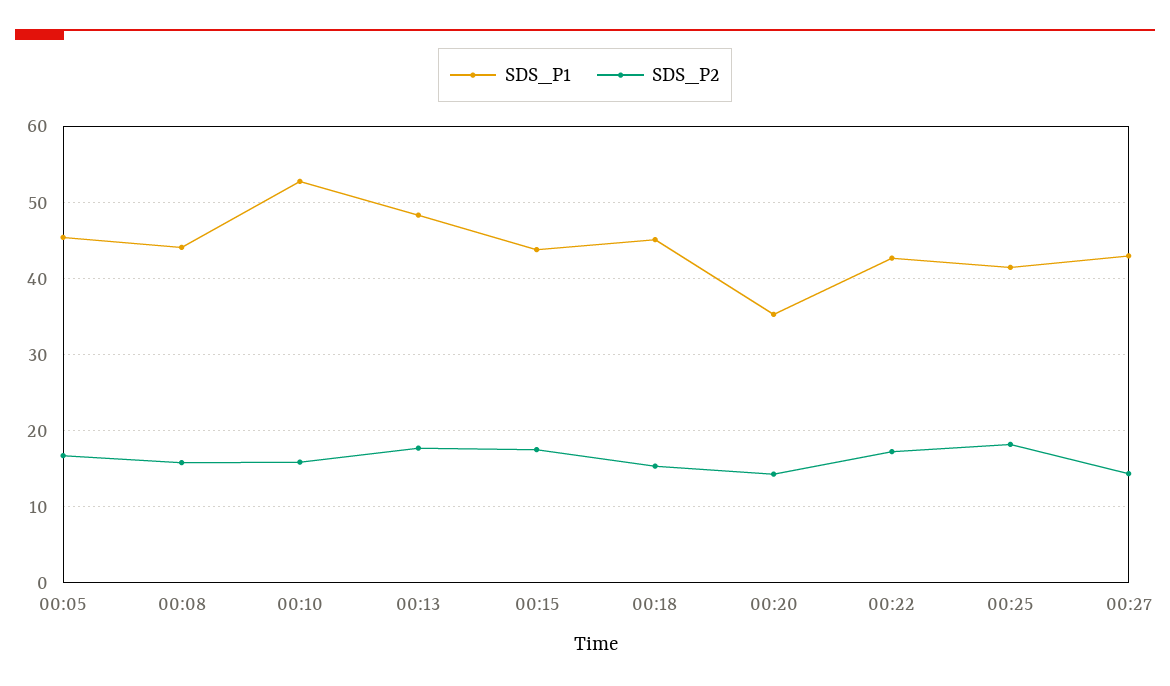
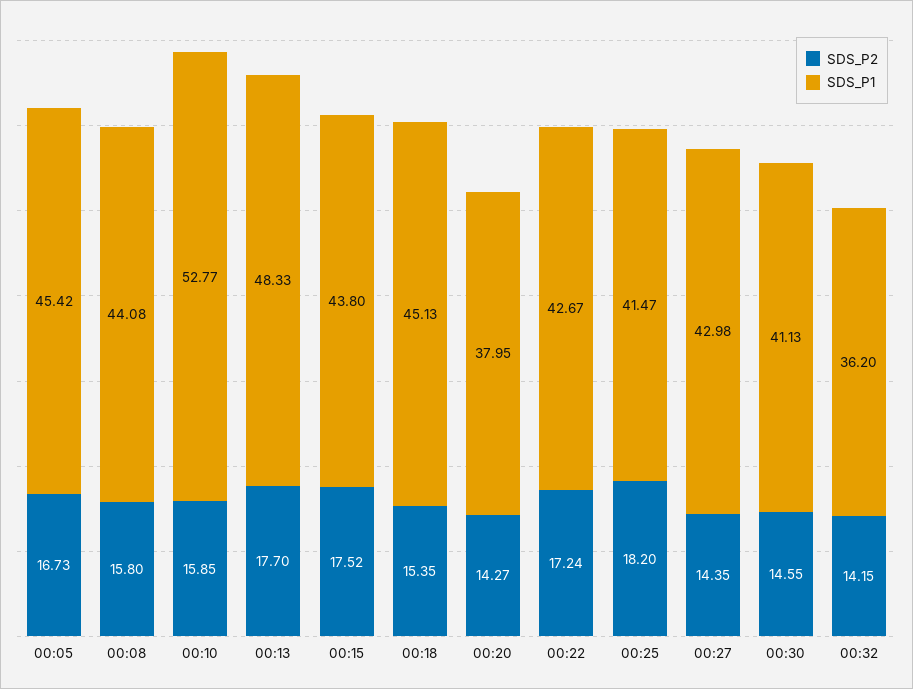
SDS_P1, 00:20: 35 -> 37.95
SDS_P2, 00:30: none -> 14.55
SDS_P1, 00:30: none -> 41.13
SDS_P2, 00:32: none -> 14.15
SDS_P1, 00:32: none -> 36.2

